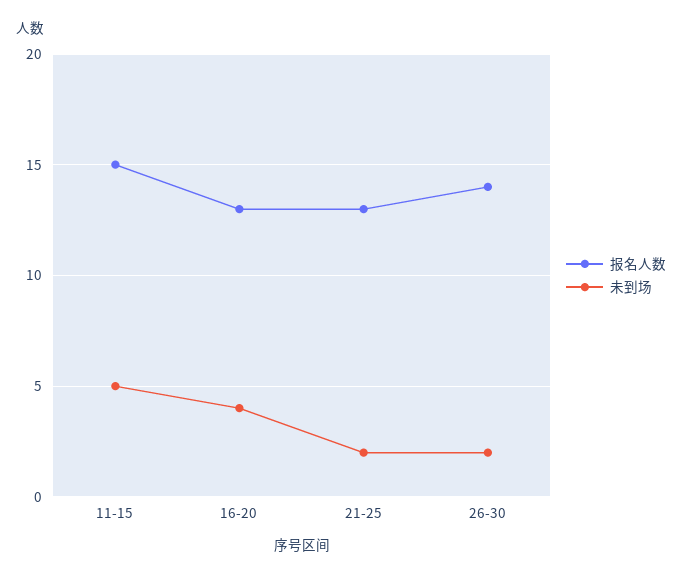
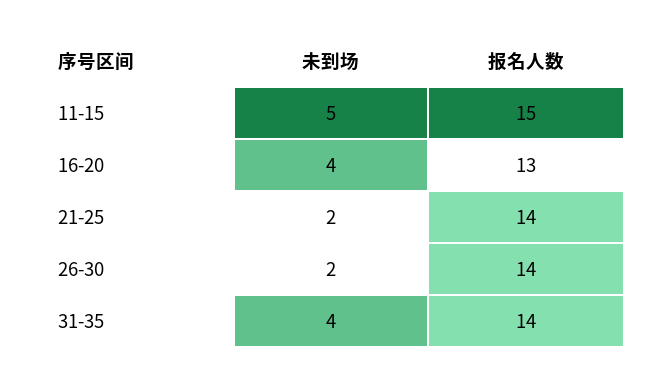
报名人数, 21-25: 13 -> 14
未到场, 31-35: none -> 4
报名人数, 31-35: none -> 14

